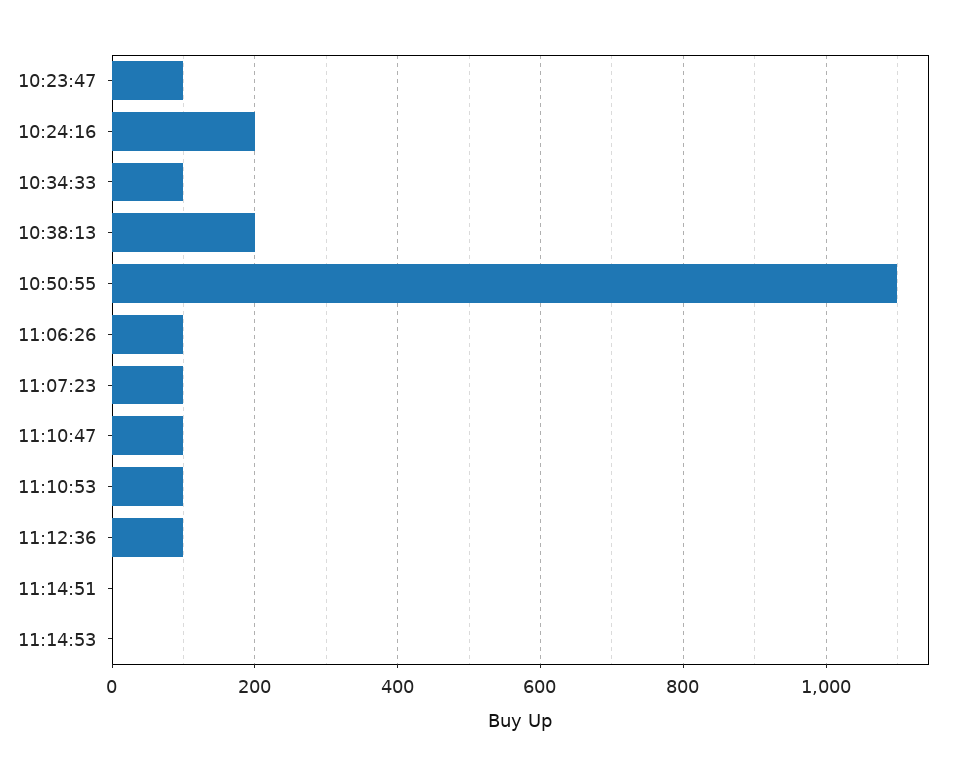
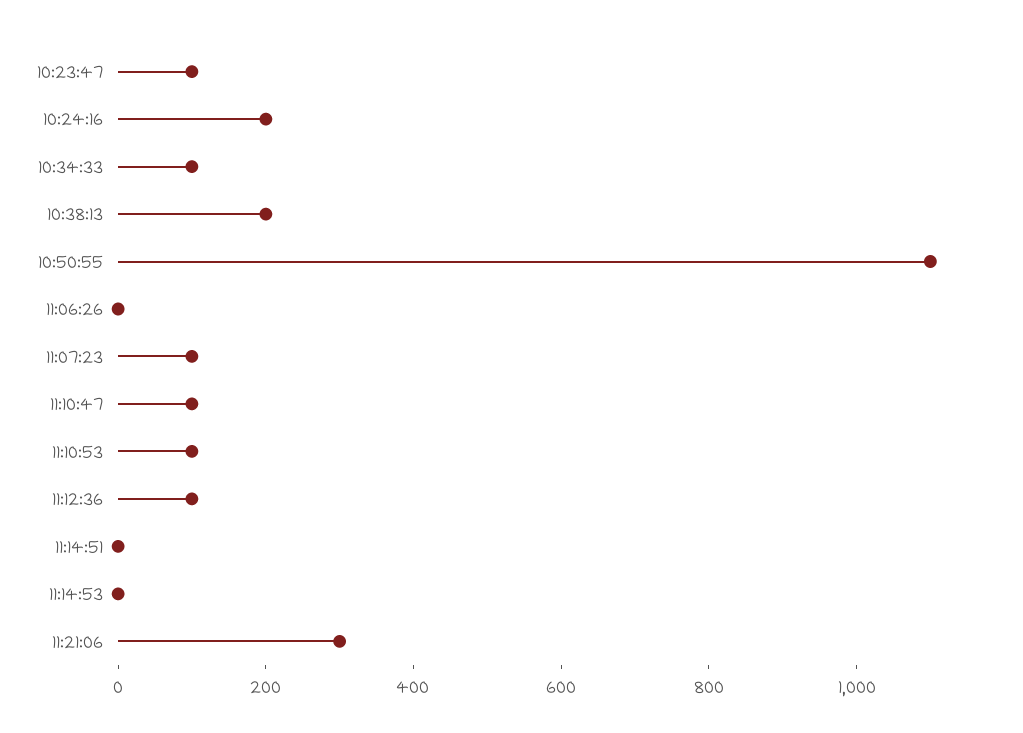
11:06:26: 100 -> 0
11:21:06: none -> 300

